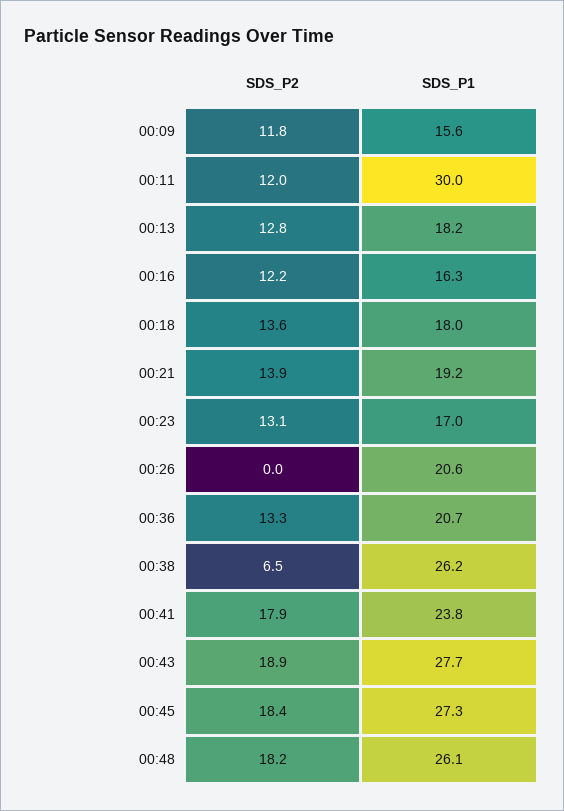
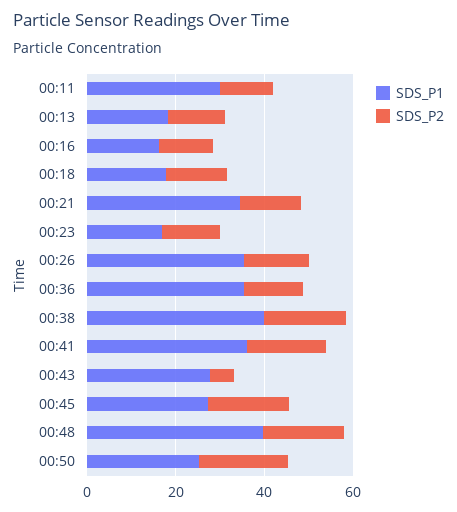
SDS_P2, 00:09: 11.8 -> none
SDS_P1, 00:09: 15.6 -> none
SDS_P1, 00:21: 19.2 -> 35
SDS_P2, 00:26: 0 -> 15
SDS_P1, 00:26: 20.6 -> 35
SDS_P1, 00:36: 20.7 -> 35
SDS_P2, 00:38: 6.5 -> 20
SDS_P1, 00:38: 26.2 -> 40
SDS_P1, 00:41: 23.8 -> 35
SDS_P2, 00:43: 18.9 -> 5
SDS_P1, 00:48: 26.1 -> 40
SDS_P1, 00:50: none -> 25
SDS_P2, 00:50: none -> 20

